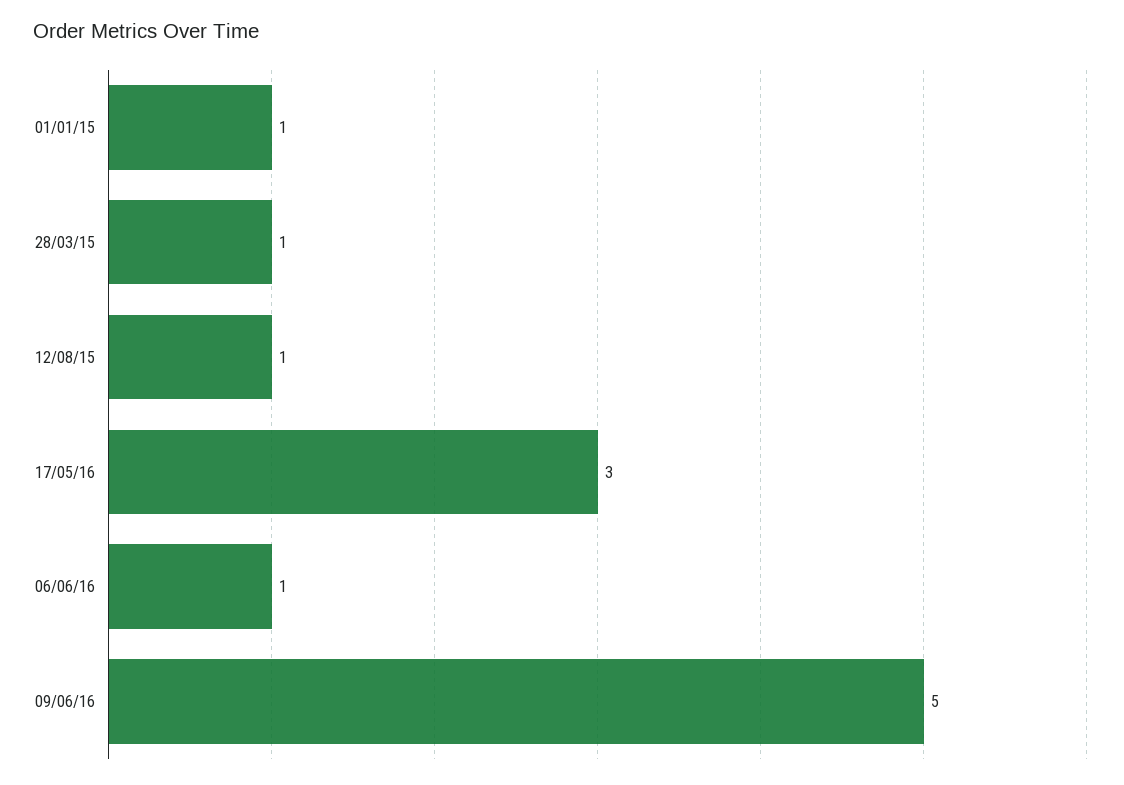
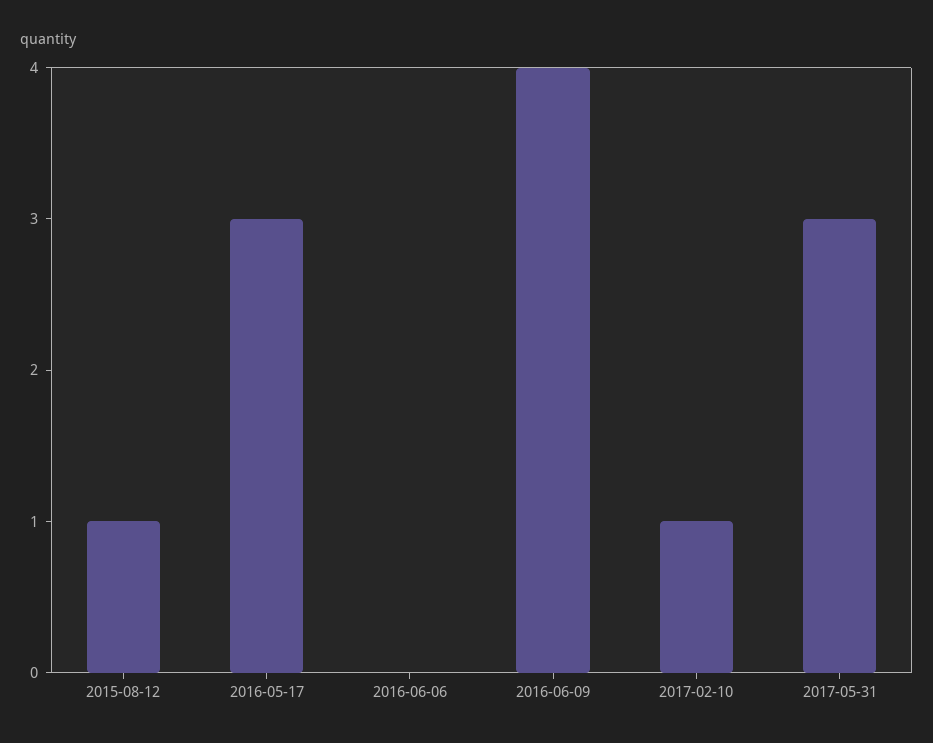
01/01/15: 1 -> none
28/03/15: 1 -> none
06/06/16: 1 -> 0
09/06/16: 5 -> 4
2017-02-10: none -> 1
2017-05-31: none -> 3

